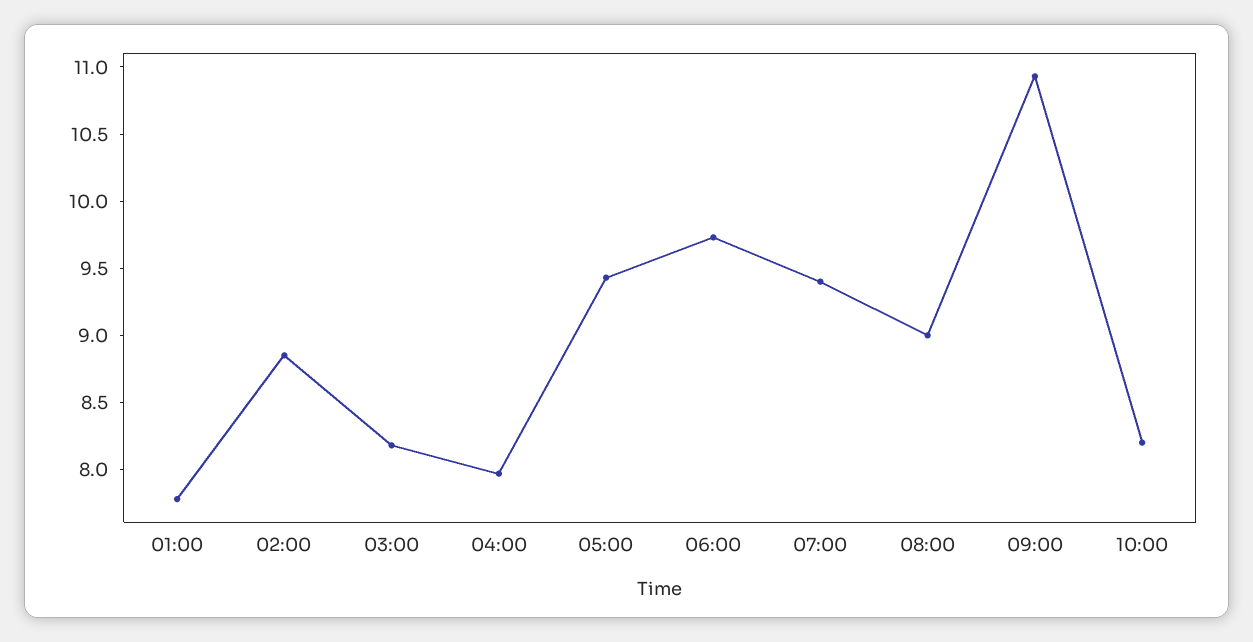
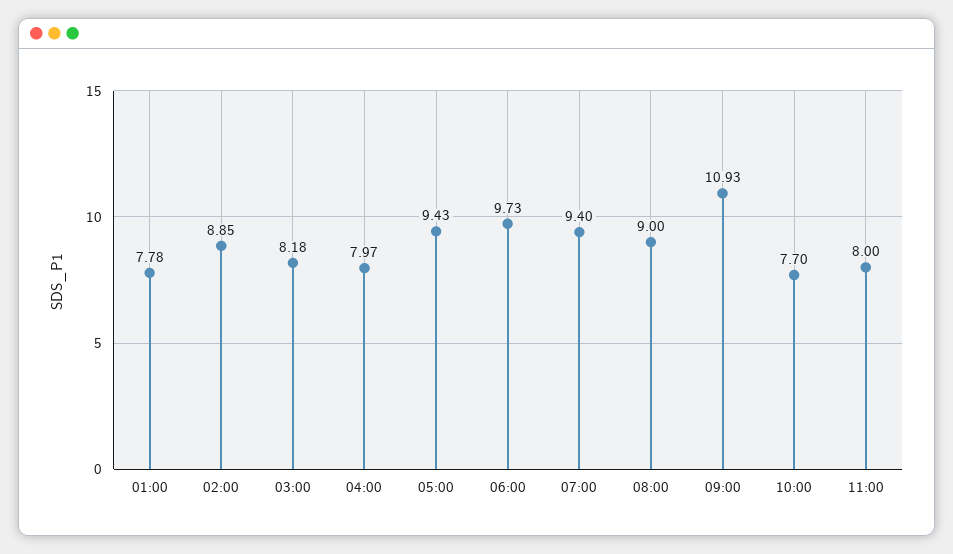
10:00: 8.2 -> 7.7
11:00: none -> 8

